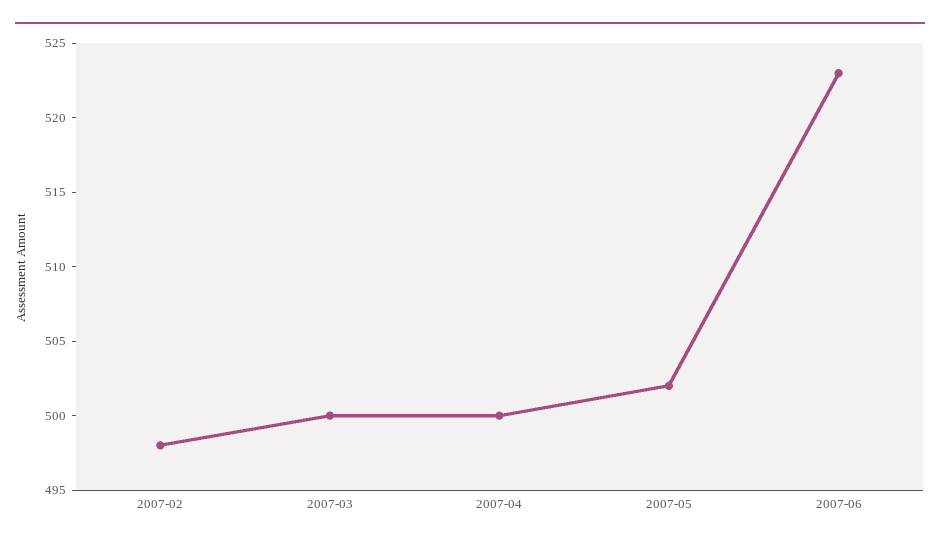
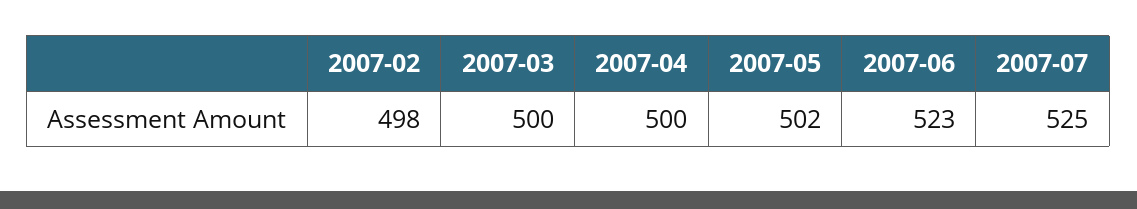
2007-07: none -> 525

